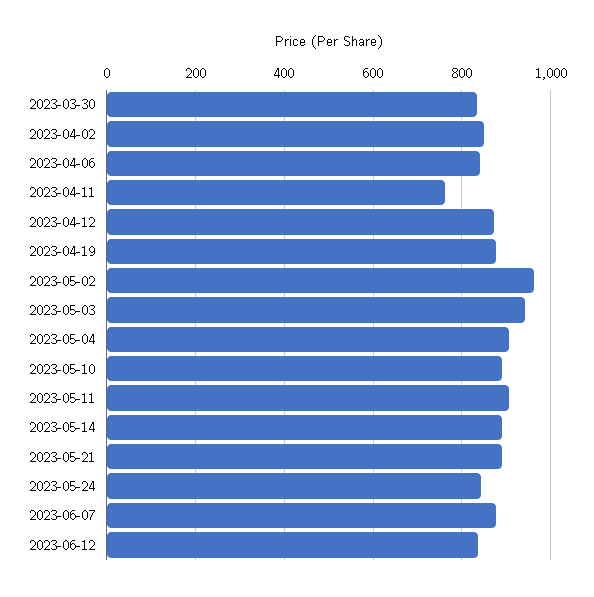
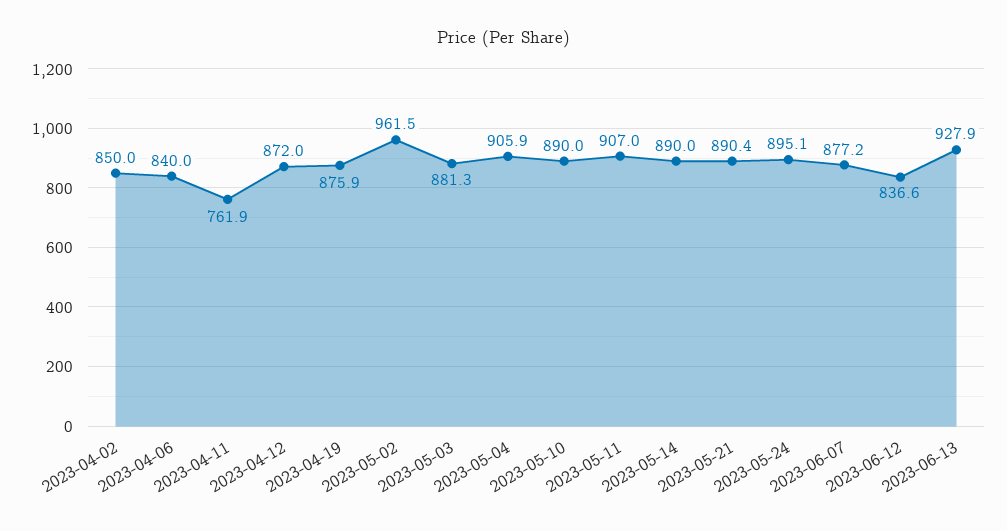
2023-03-30: 840 -> none
2023-05-03: 940 -> 881.3
2023-05-24: 840 -> 895.1
2023-06-13: none -> 927.9

